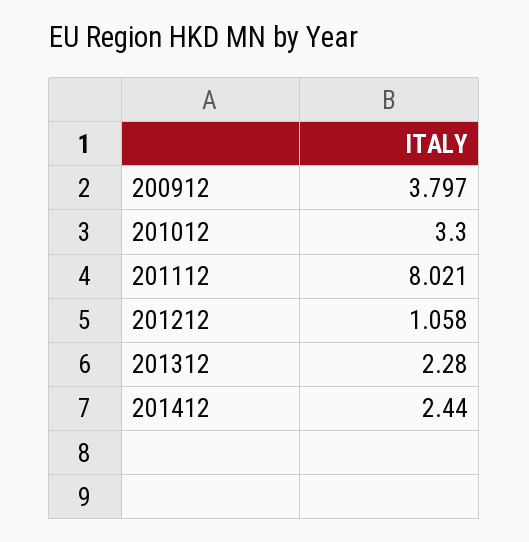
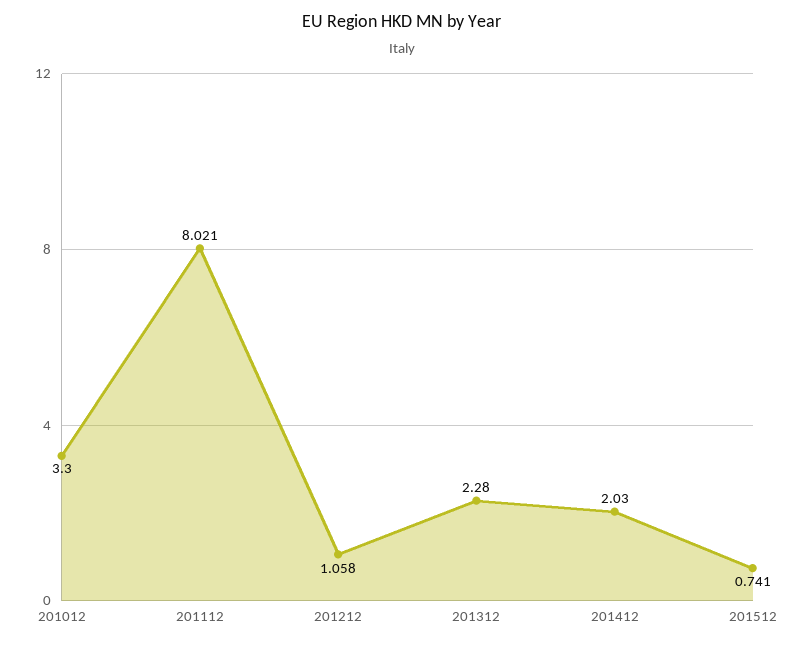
200912: 3.797 -> none
201412: 2.44 -> 2.03
201512: none -> 0.741

